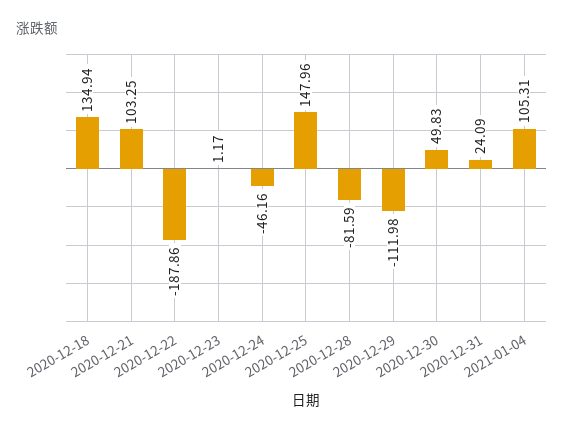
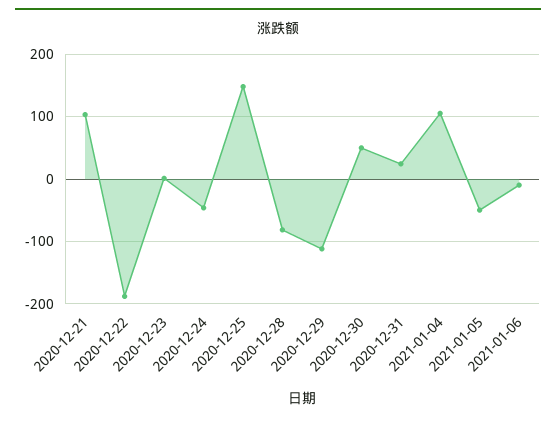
2020-12-18: 134.94 -> none
2021-01-05: none -> -50
2021-01-06: none -> -10

